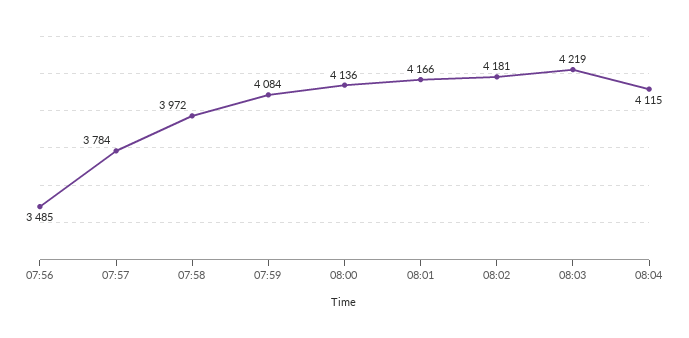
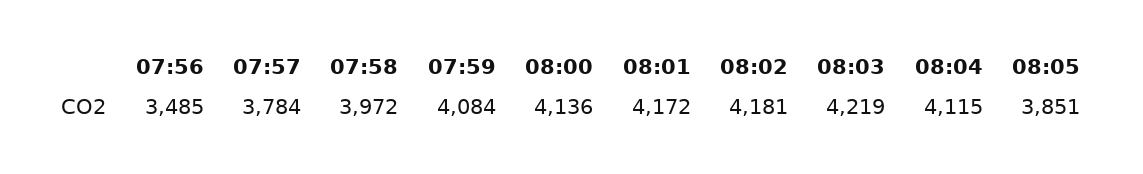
08:01: 4166 -> 4172
08:05: none -> 3851

